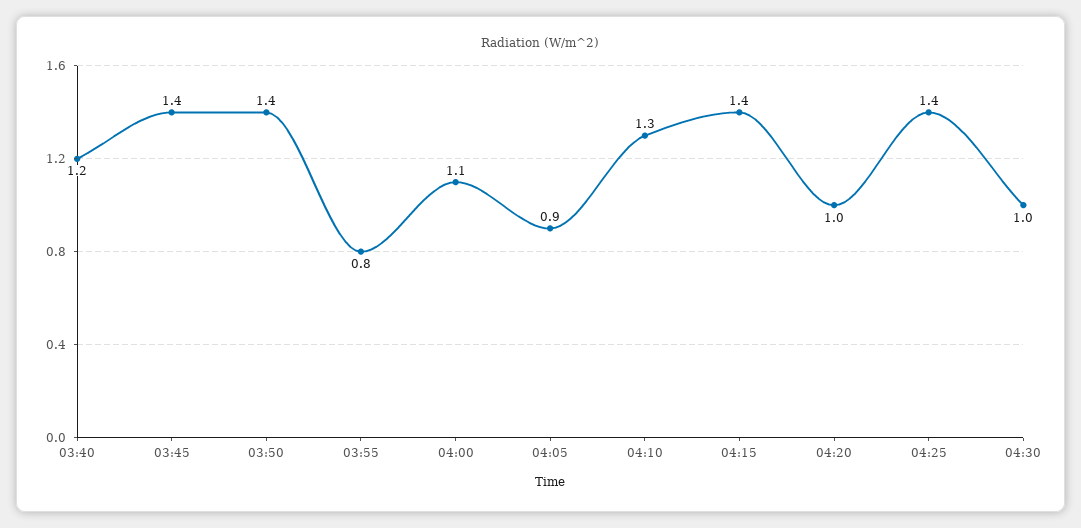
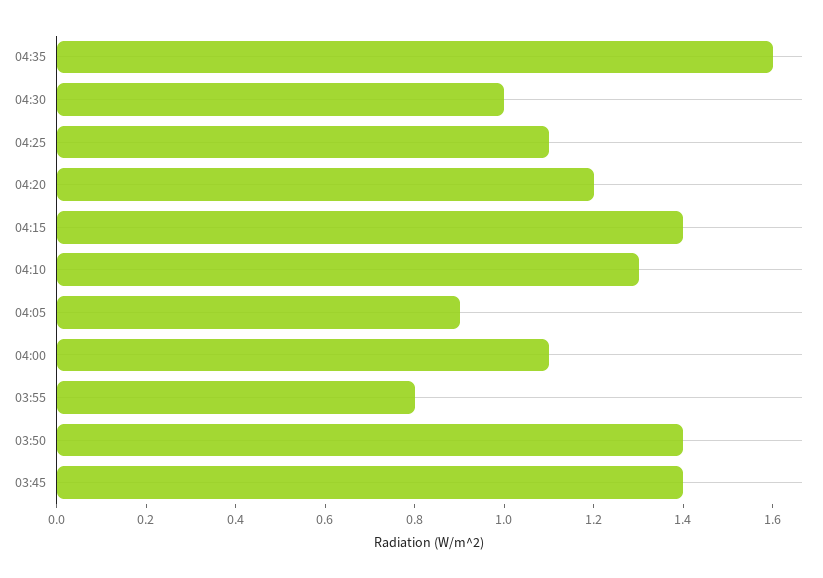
03:40: 1.2 -> none
04:20: 1 -> 1.2
04:25: 1.4 -> 1.1
04:35: none -> 1.6

